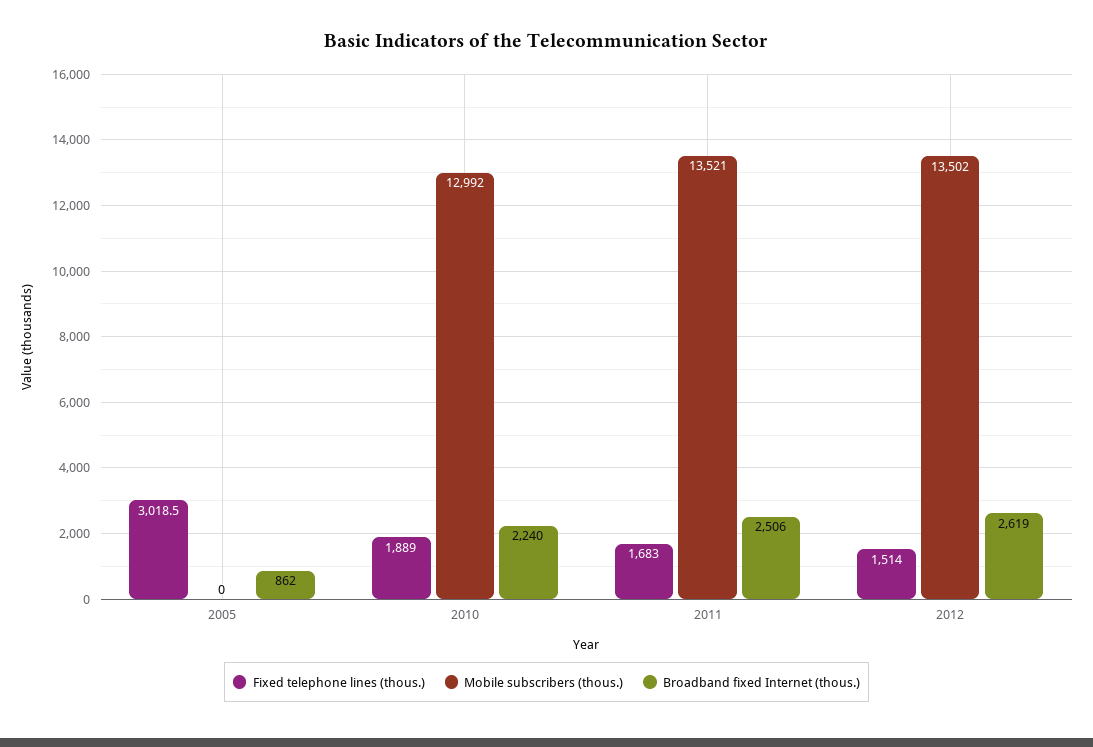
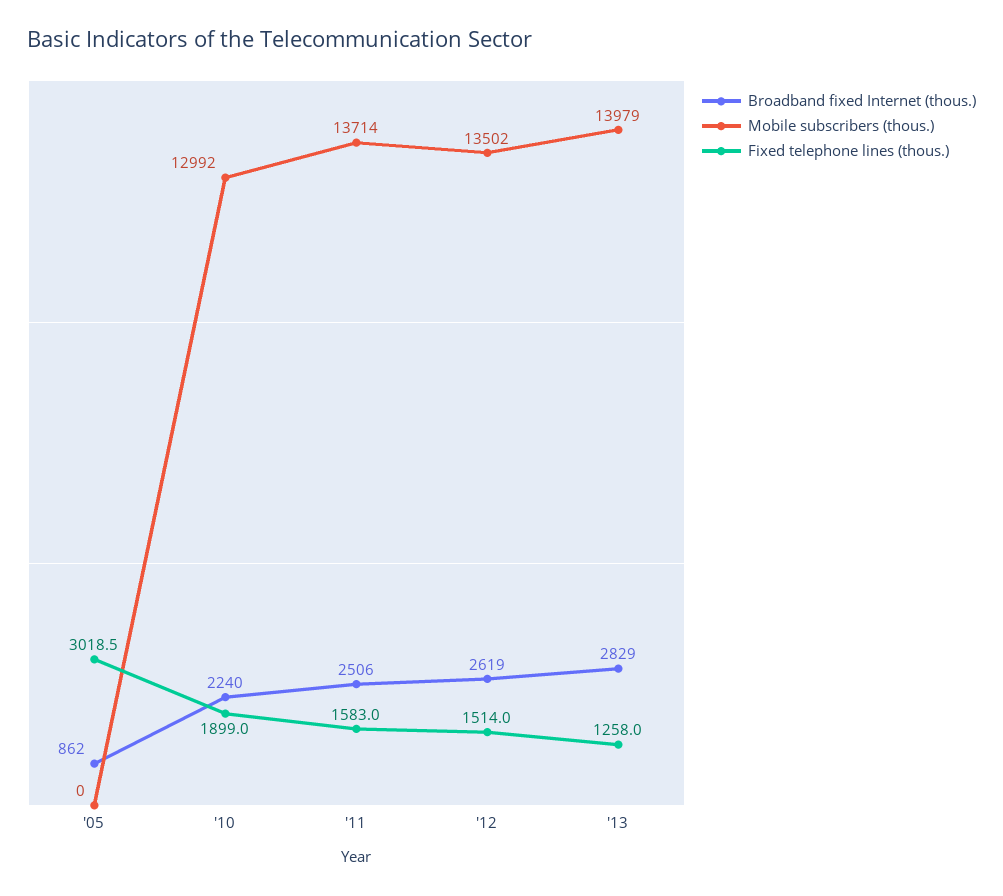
Fixed telephone lines (thous.), 2010: 1889 -> 1899
Fixed telephone lines (thous.), 2011: 1683 -> 1583
Mobile subscribers (thous.), 2011: 13521 -> 13714
Broadband fixed Internet (thous.), '13: none -> 2829
Mobile subscribers (thous.), '13: none -> 13979
Fixed telephone lines (thous.), '13: none -> 1258

